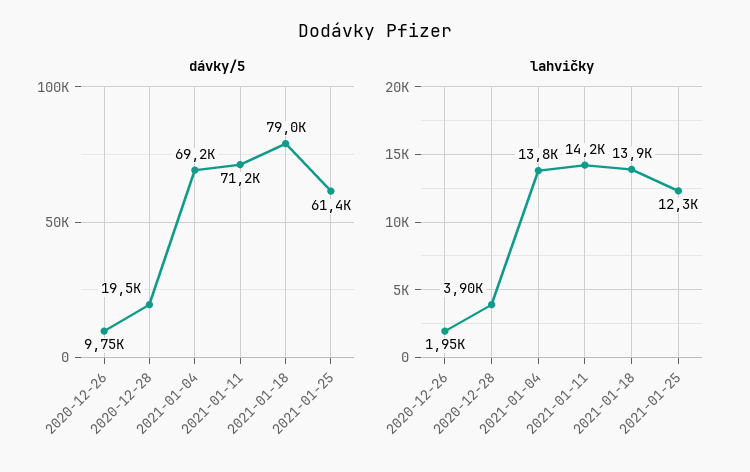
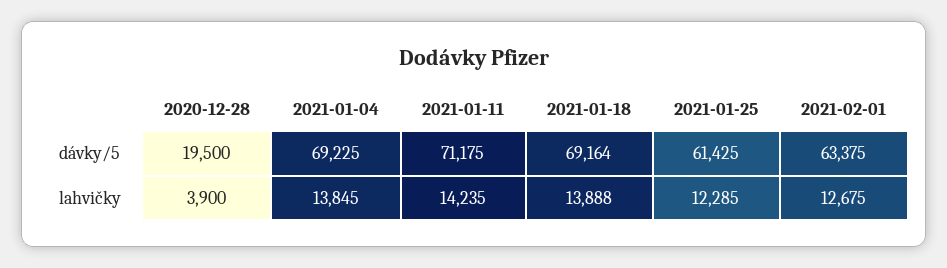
dávky/5, 2020-12-26: 9750 -> none
dávky/5, 2021-01-18: 79000 -> 69164
lahvičky, 2020-12-26: 1950 -> none
dávky/5, 2021-02-01: none -> 63375
lahvičky, 2021-02-01: none -> 12675

